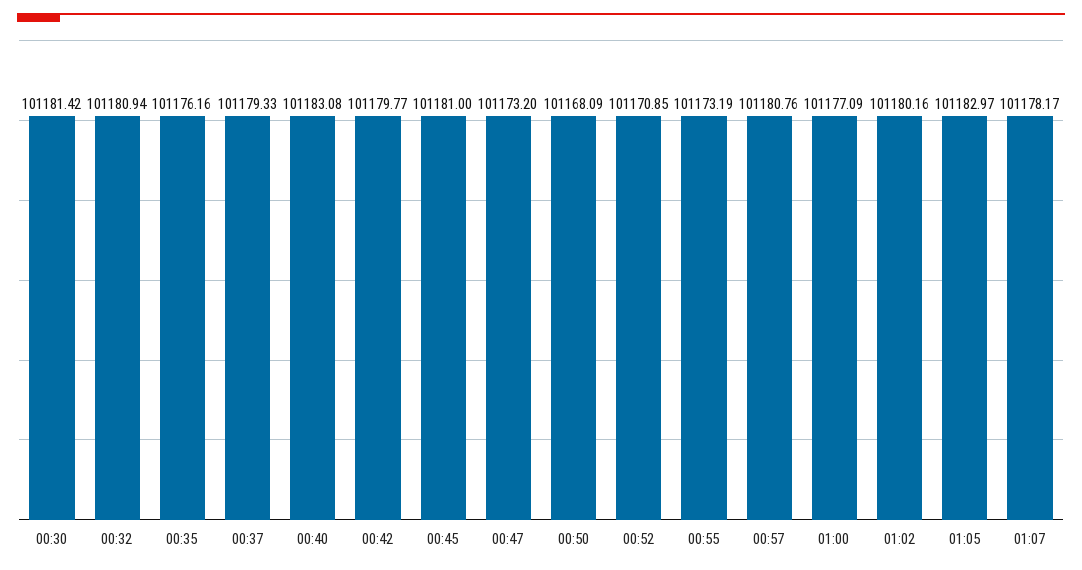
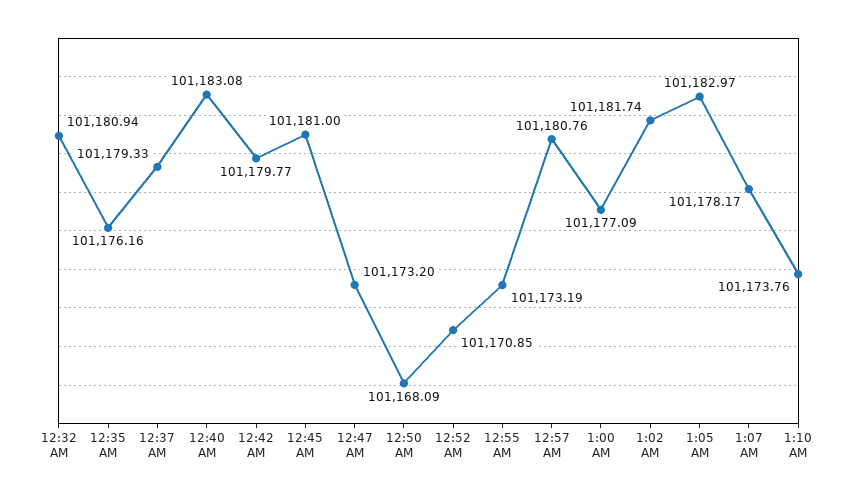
00:30: 101181.42 -> none
01:02: 101180.16 -> 101181.74
1:10 AM: none -> 101173.76

